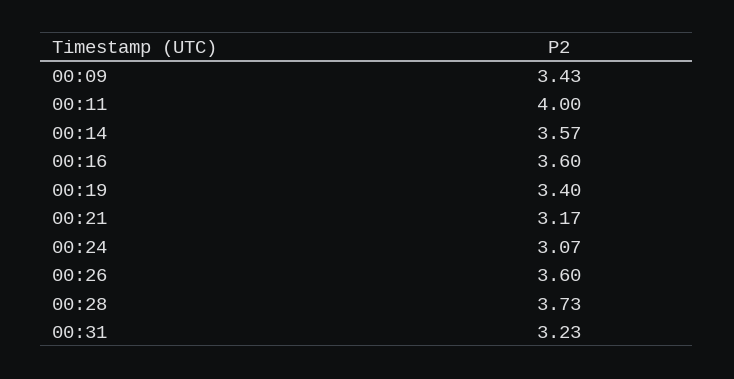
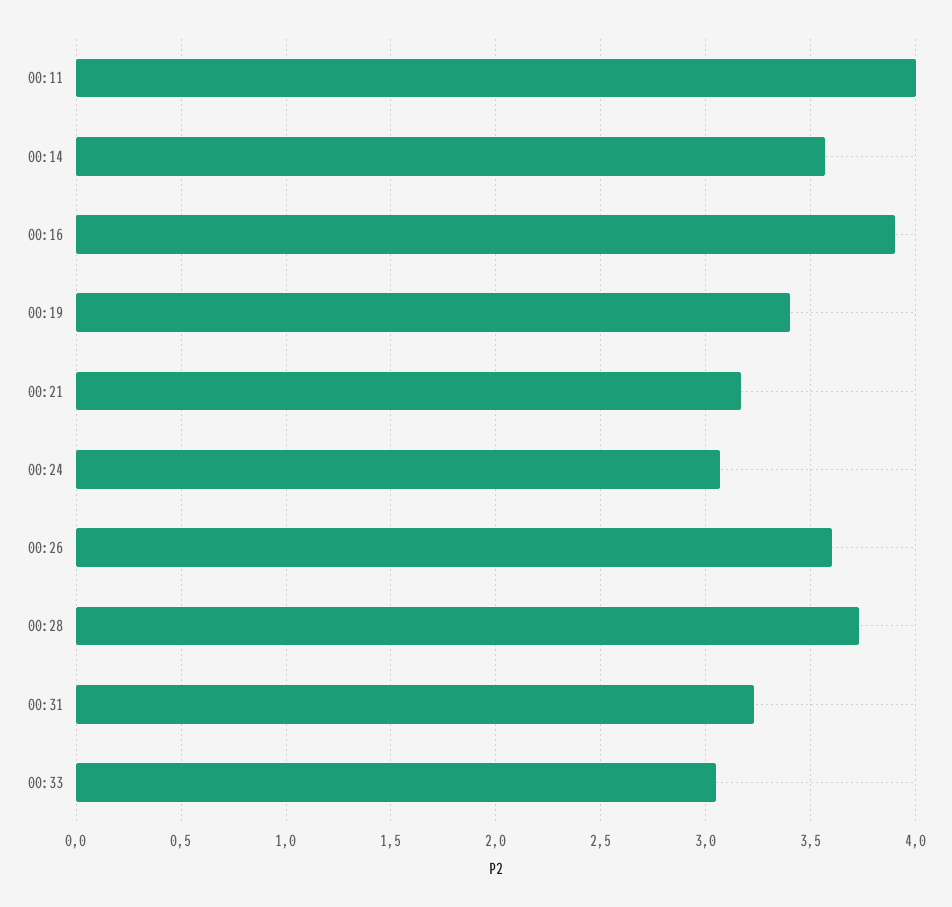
00:09: 3.43 -> none
00:16: 3.6 -> 3.9
00:33: none -> 3.05

